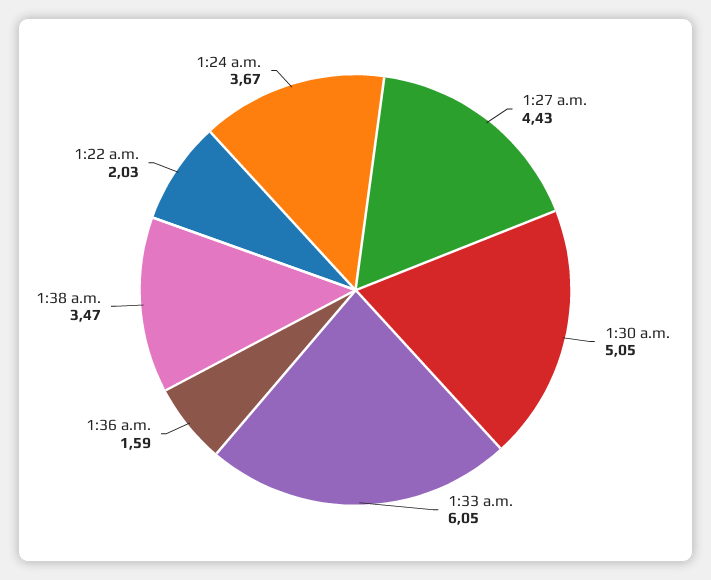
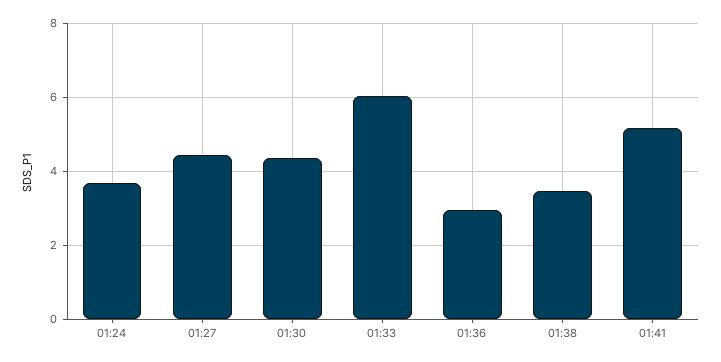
1:30 a.m.: 5.05 -> 4.4
1:36 a.m.: 1.59 -> 3
1:22 a.m.: 2.03 -> none
01:41: none -> 5.2

